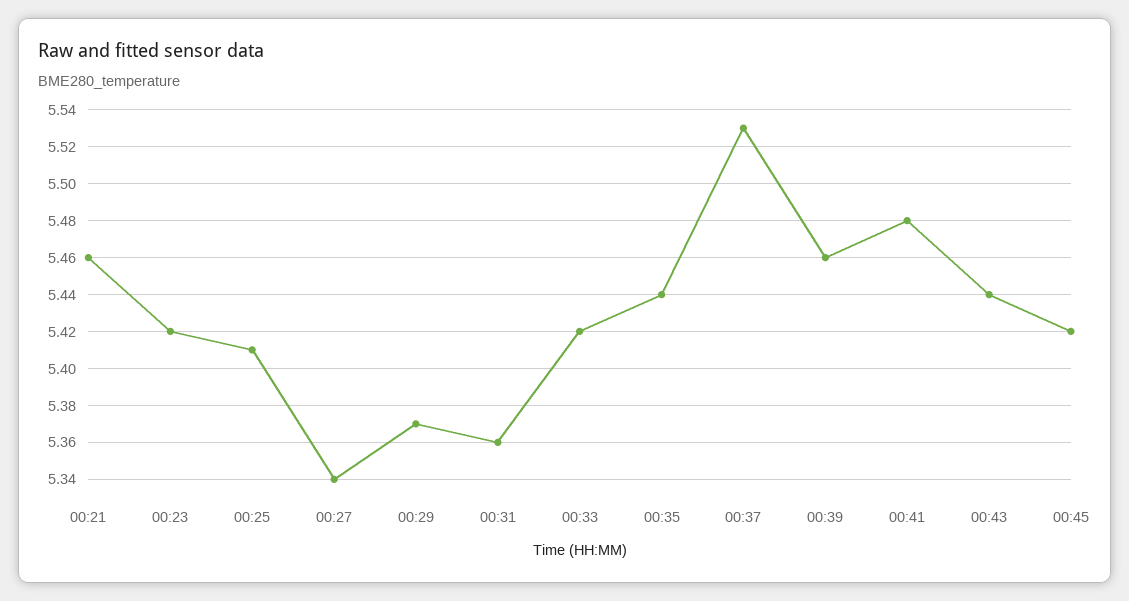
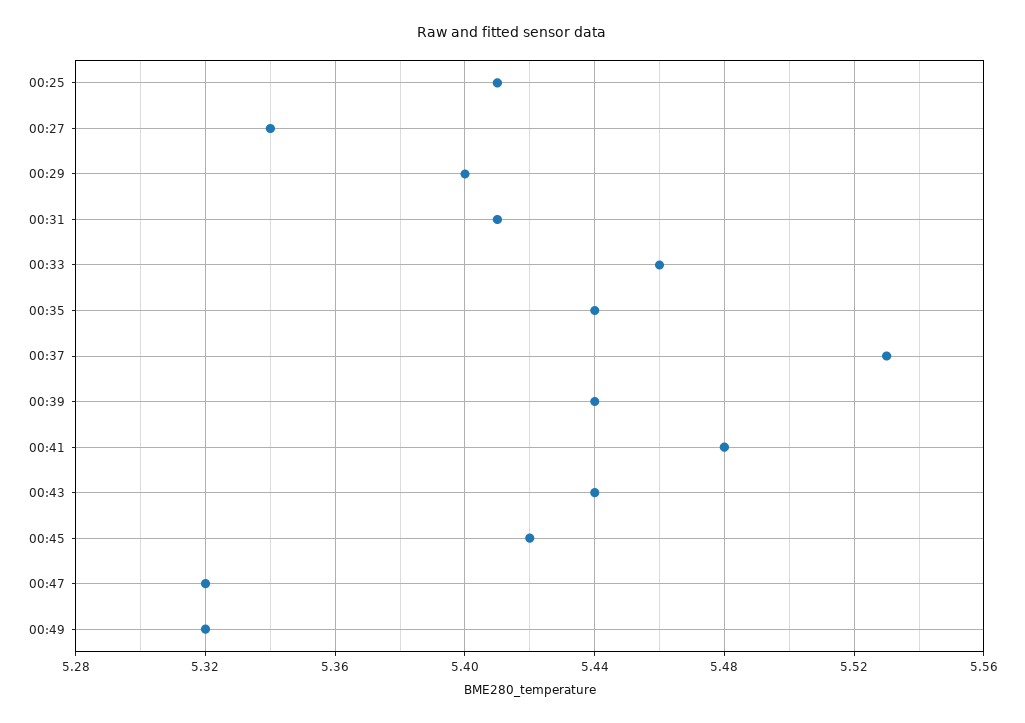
00:21: 5.46 -> none
00:23: 5.42 -> none
00:29: 5.37 -> 5.4
00:31: 5.36 -> 5.41
00:33: 5.42 -> 5.46
00:39: 5.46 -> 5.44
00:47: none -> 5.32
00:49: none -> 5.32

